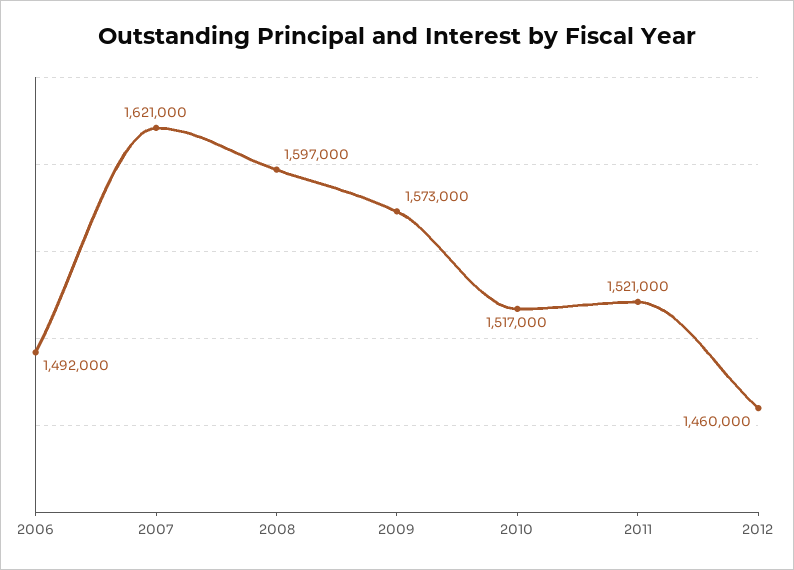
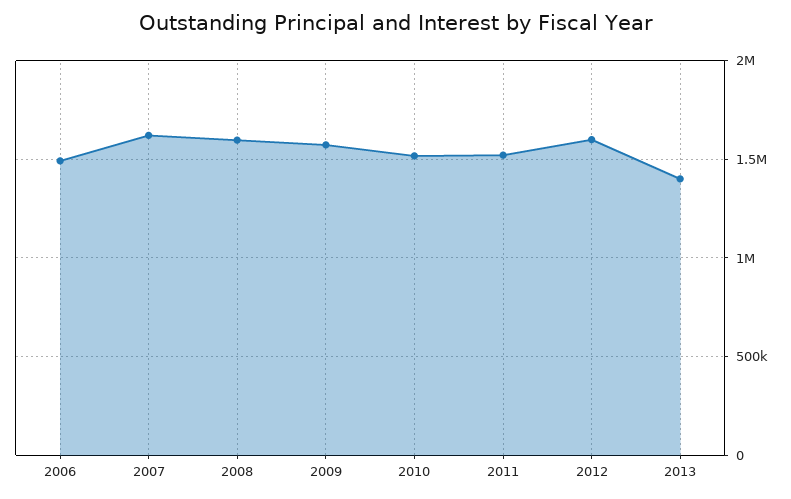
2012: 1460000 -> 1600000
2013: none -> 1400000

